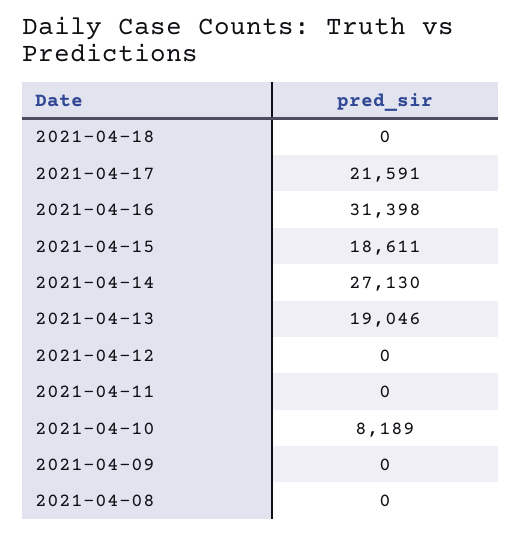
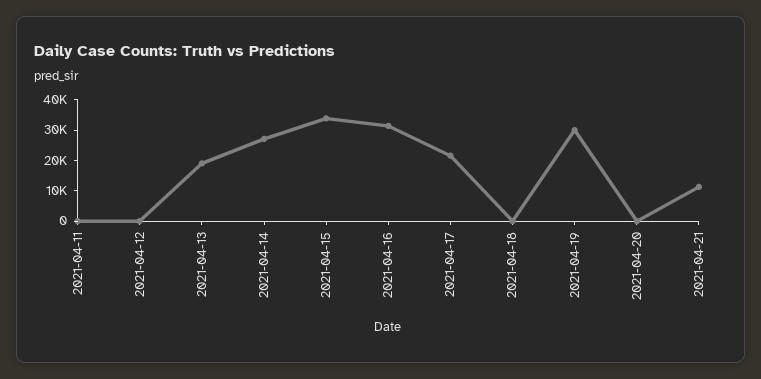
2021-04-15: 18611 -> 35000
2021-04-10: 8189 -> none
2021-04-09: 0 -> none
2021-04-08: 0 -> none
2021-04-19: none -> 30000
2021-04-20: none -> 0
2021-04-21: none -> 10000

